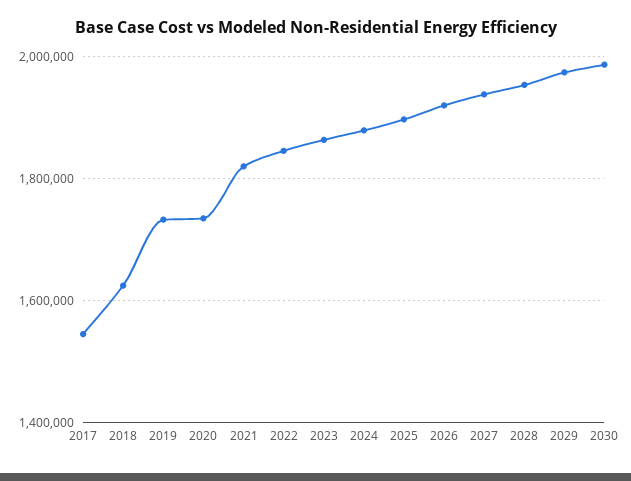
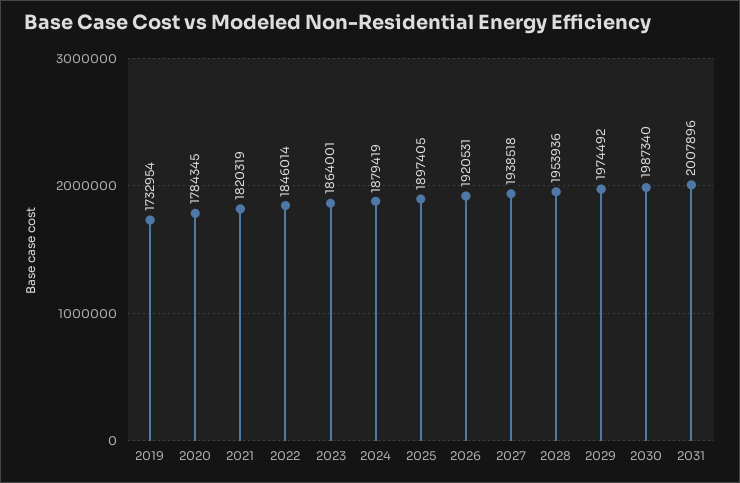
2017: 1540000 -> none
2018: 1620000 -> none
2020: 1740000 -> 1784345
2031: none -> 2007896

